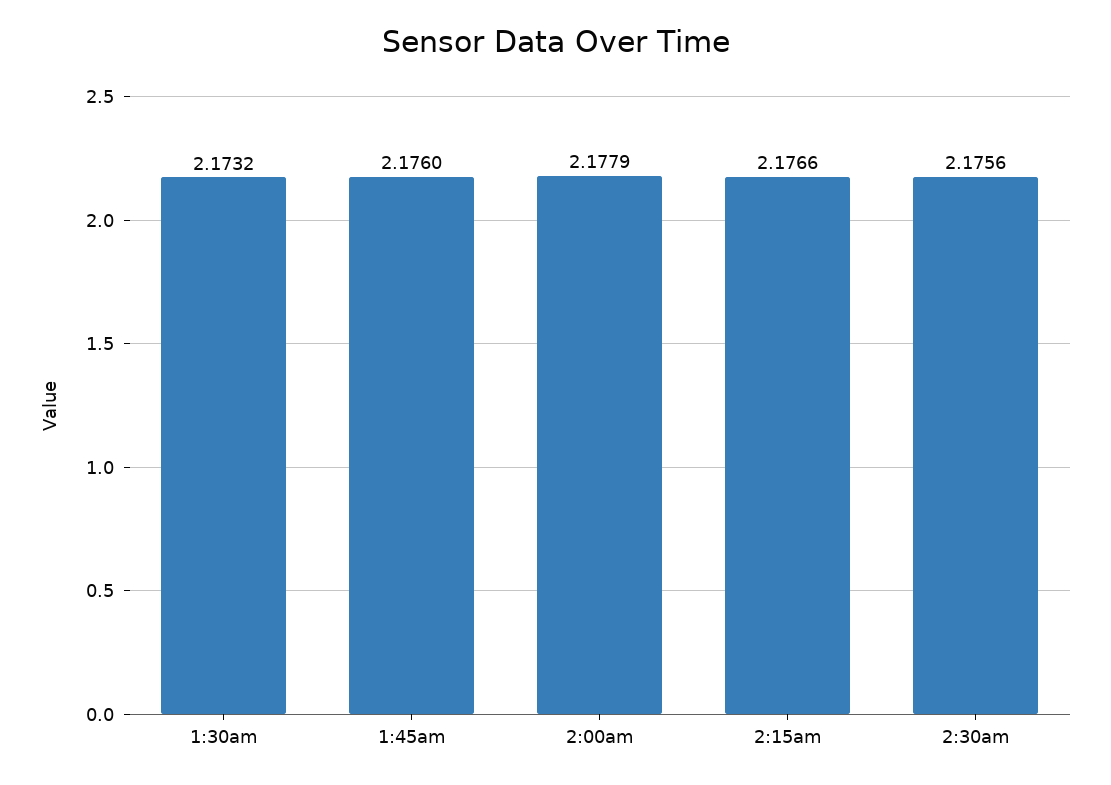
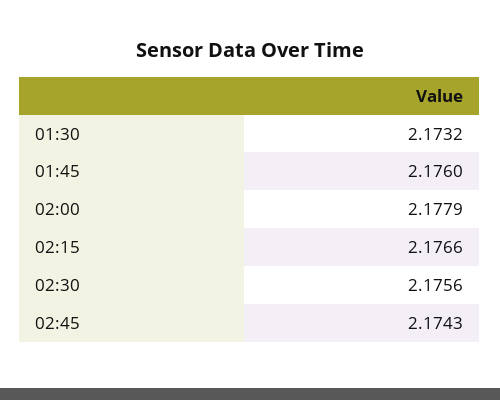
02:45: none -> 2.1743

